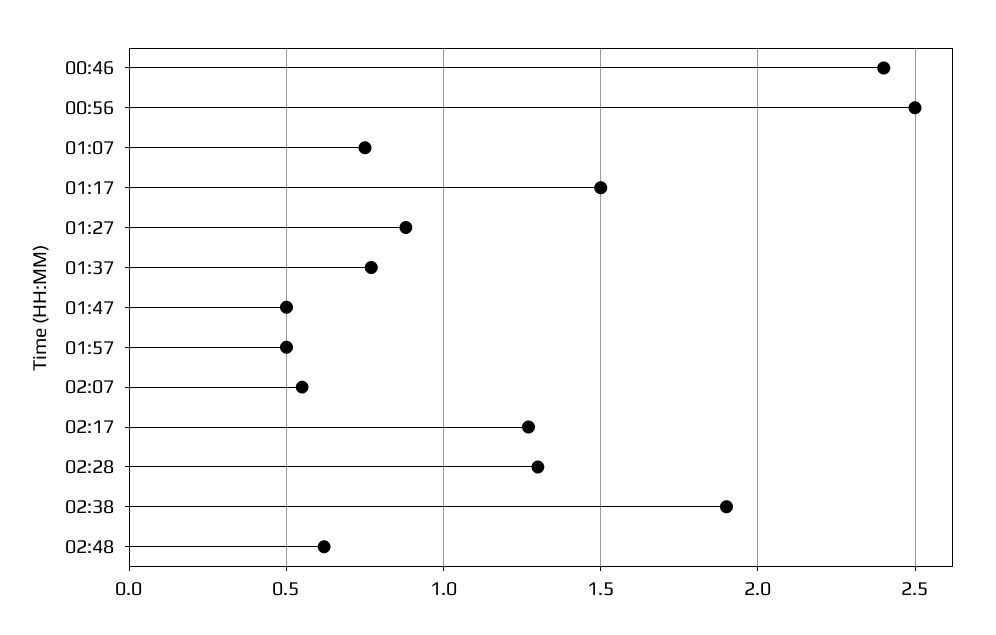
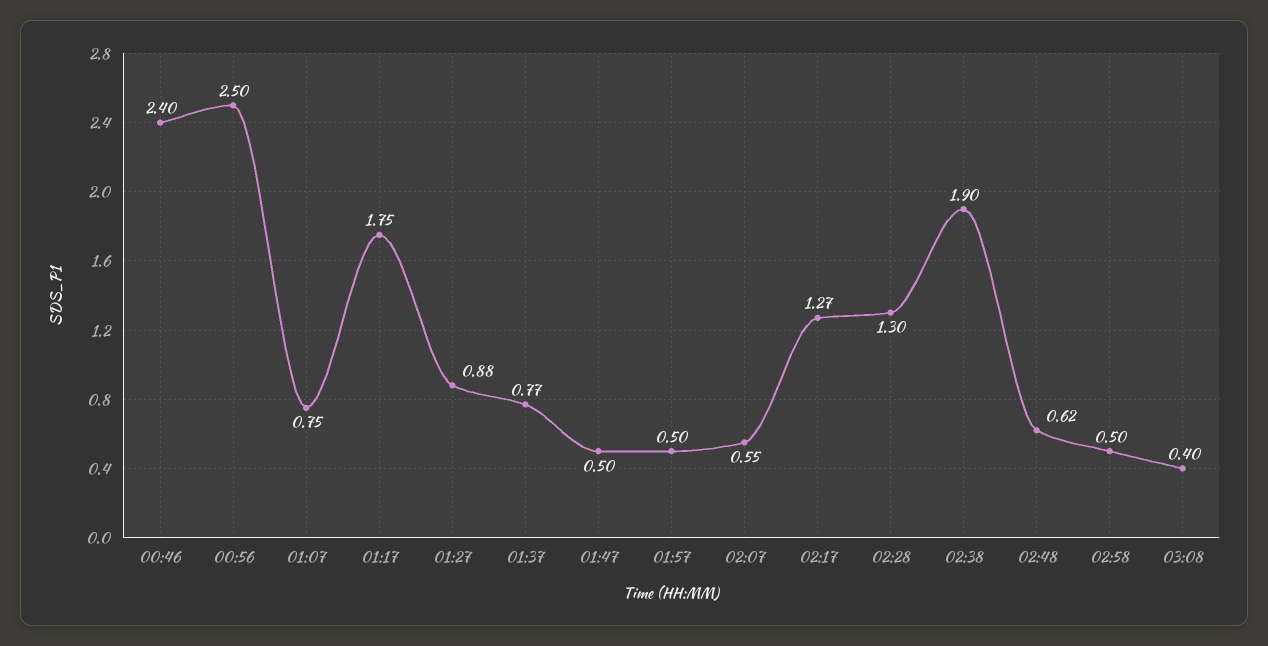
01:17: 1.5 -> 1.75
02:58: none -> 0.5
03:08: none -> 0.4

